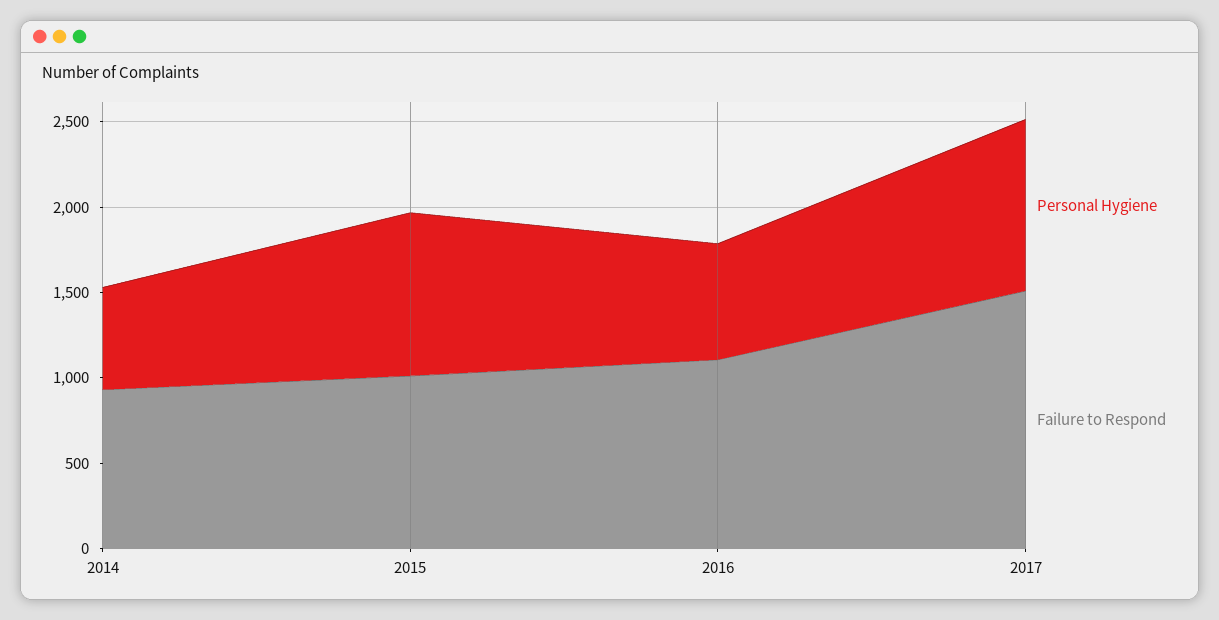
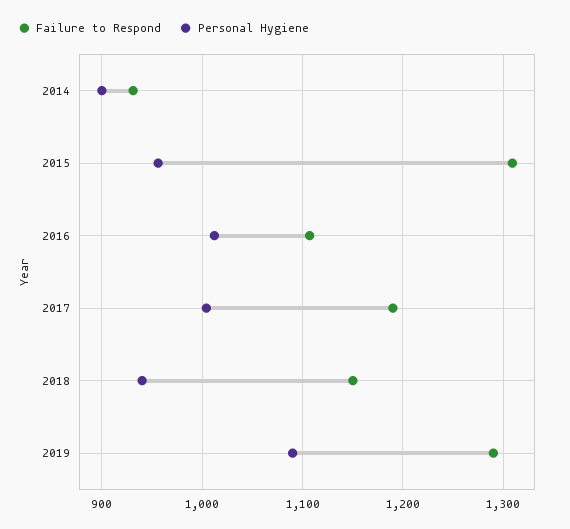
Personal Hygiene, 2014: 600 -> 900
Failure to Respond, 2015: 1000 -> 1310
Personal Hygiene, 2016: 700 -> 1010
Failure to Respond, 2017: 1500 -> 1190
Failure to Respond, 2018: none -> 1150
Personal Hygiene, 2018: none -> 940
Failure to Respond, 2019: none -> 1290
Personal Hygiene, 2019: none -> 1090

